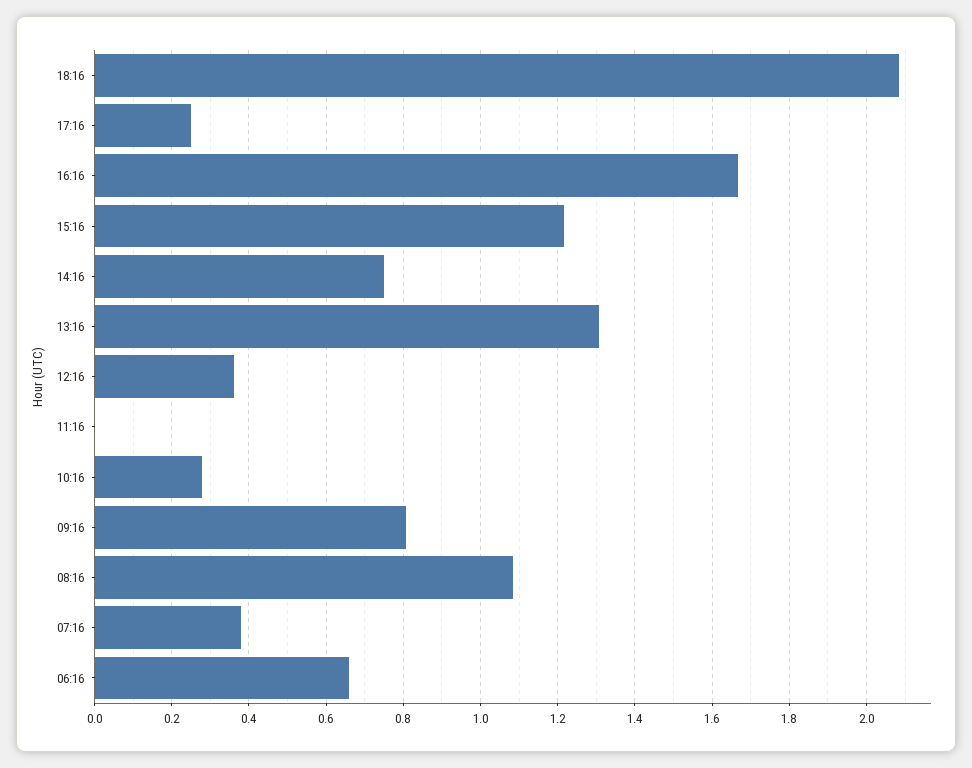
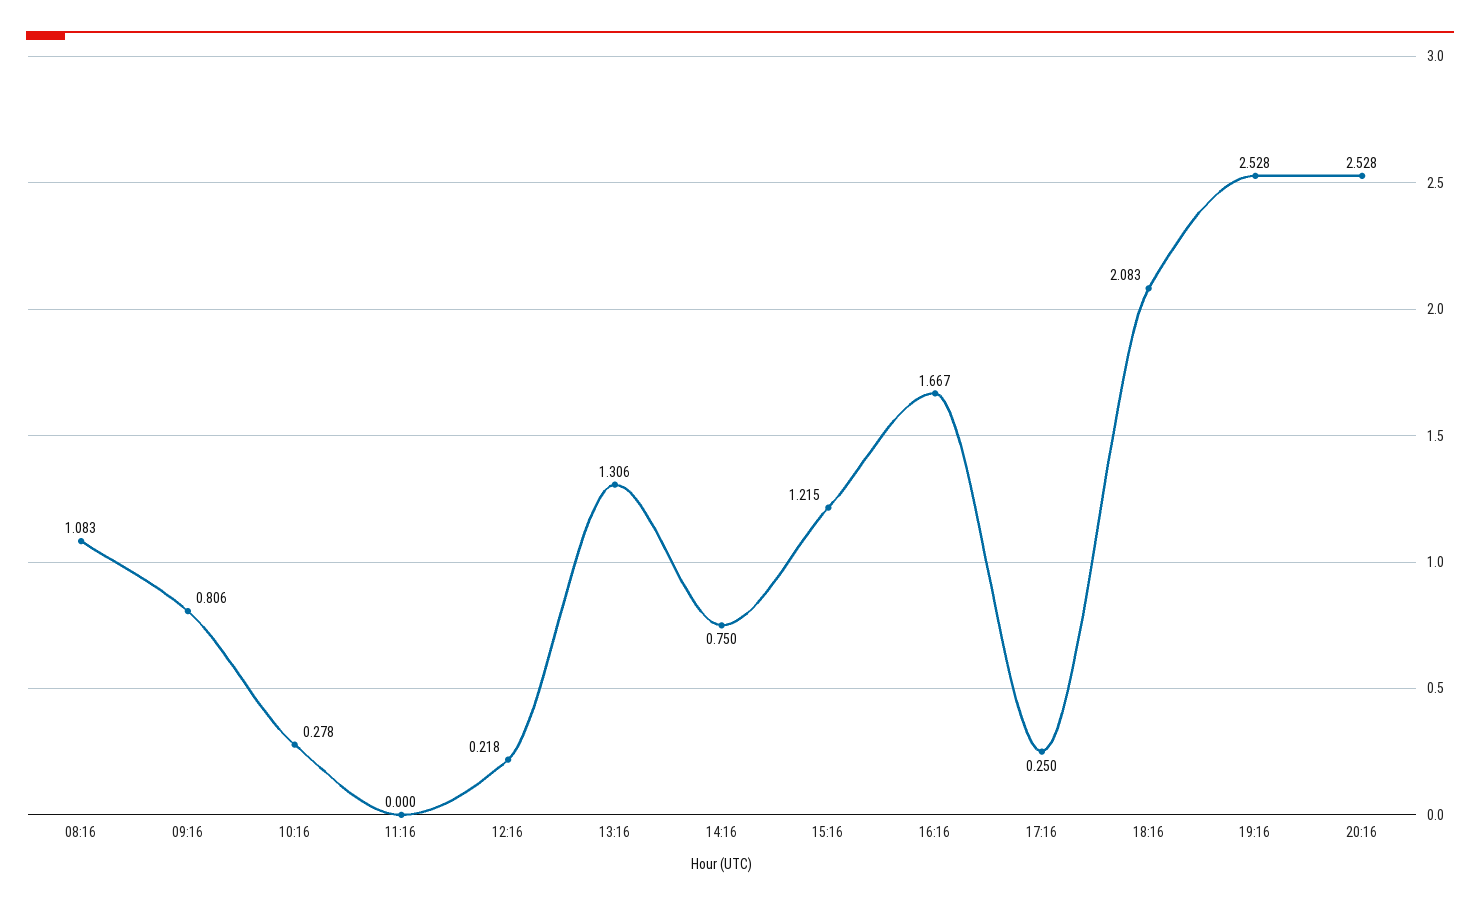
12:16: 0.36 -> 0.218
07:16: 0.38 -> none
06:16: 0.66 -> none
19:16: none -> 2.528
20:16: none -> 2.528

